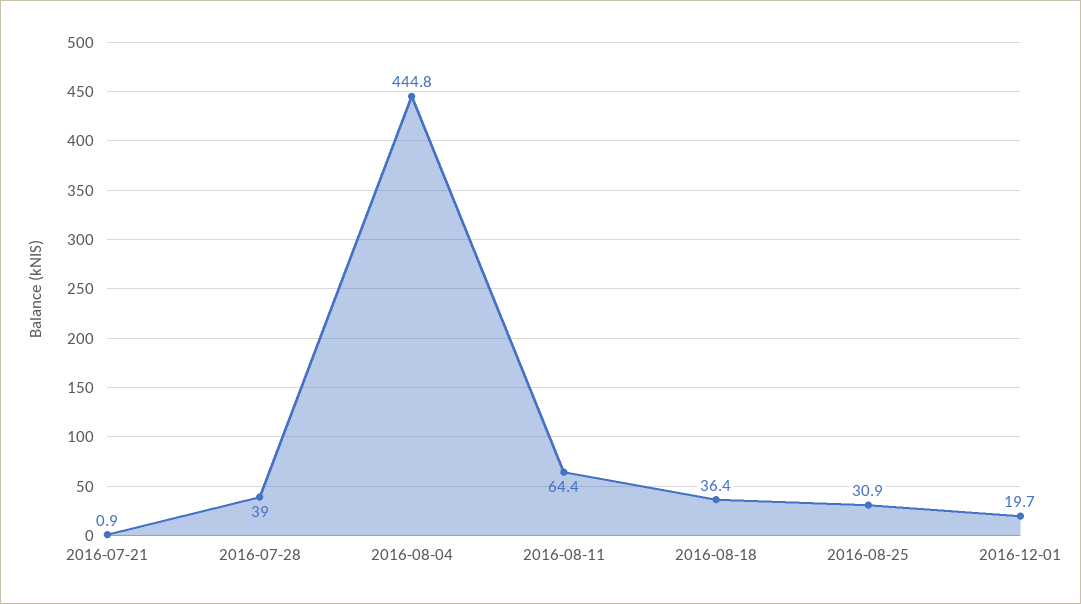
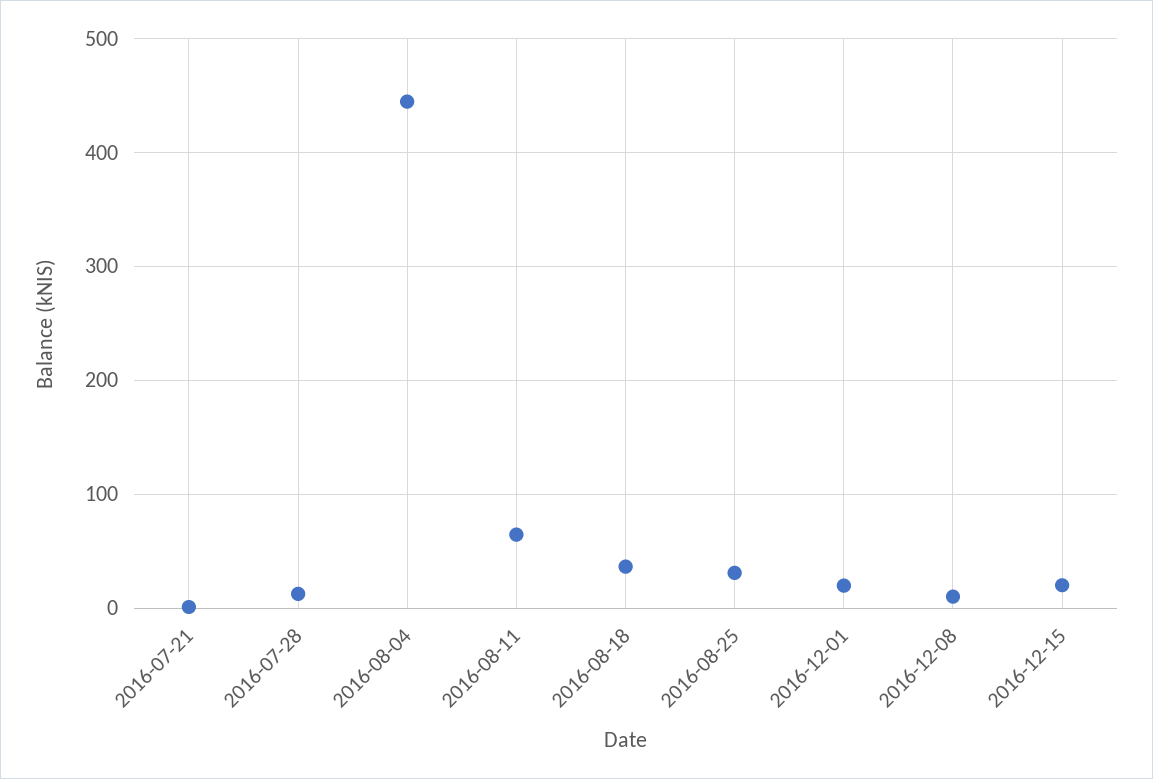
2016-07-28: 39 -> 10
2016-12-08: none -> 10
2016-12-15: none -> 20

